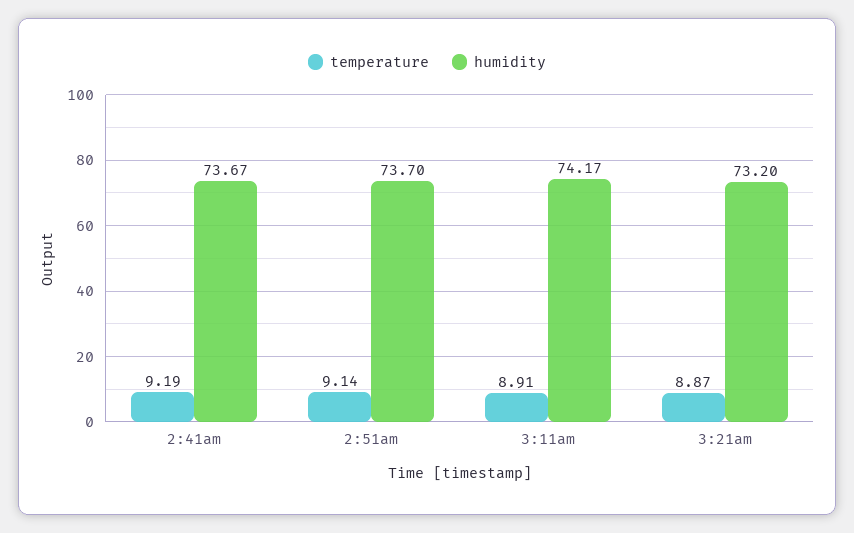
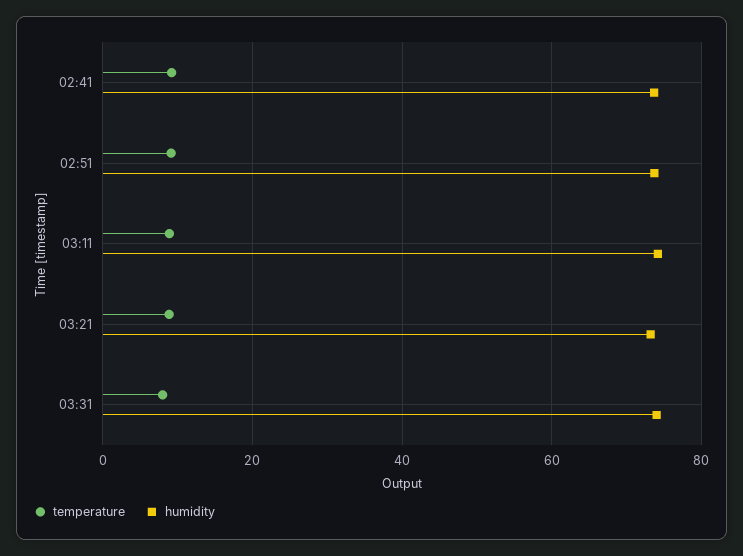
temperature, 03:31: none -> 8
humidity, 03:31: none -> 74

